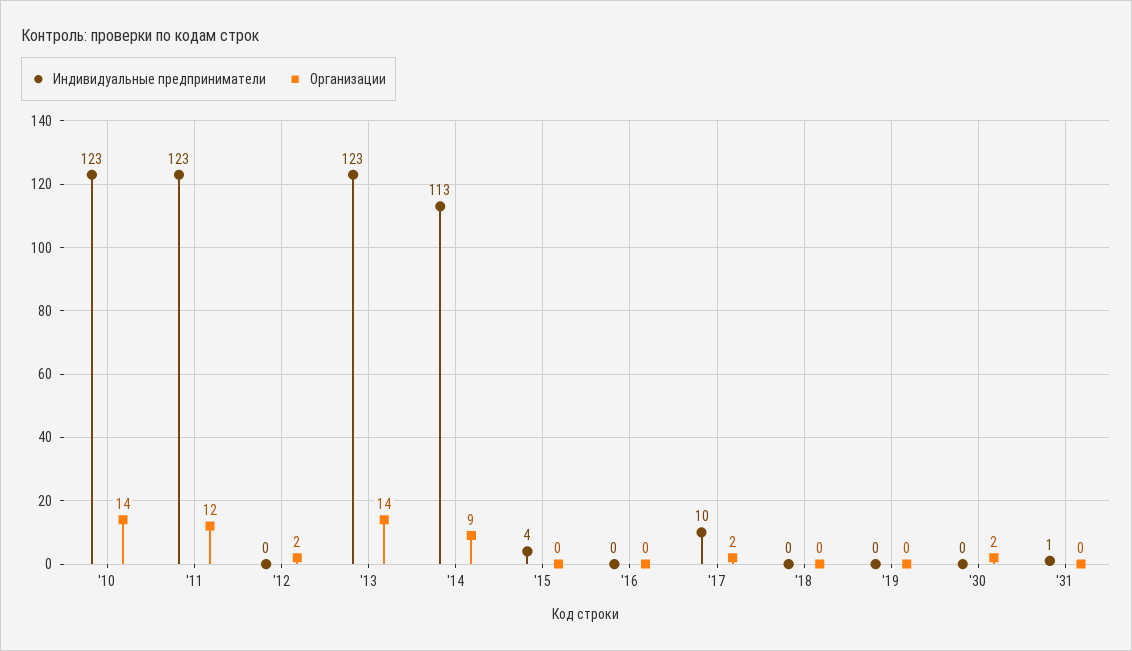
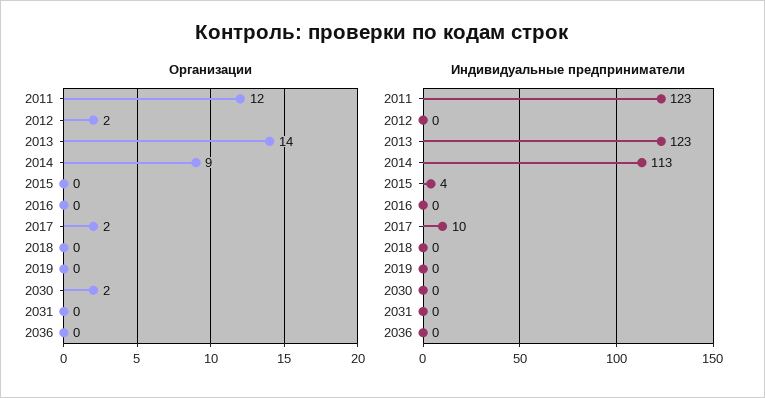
Индивидуальные предприниматели, '10: 123 -> none
Организации, '10: 14 -> none
Индивидуальные предприниматели, '31: 1 -> 0
Организации, 2036: none -> 0
Индивидуальные предприниматели, 2036: none -> 0

